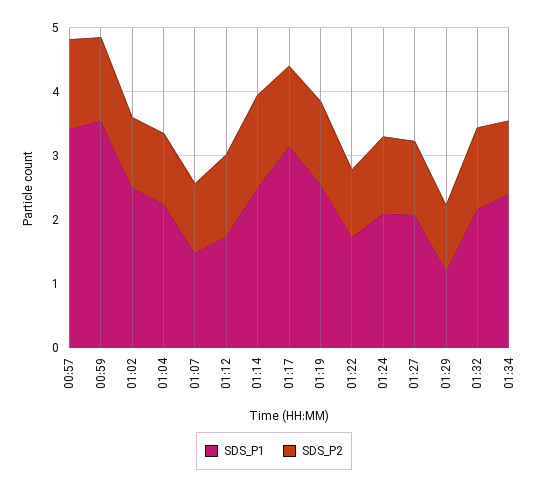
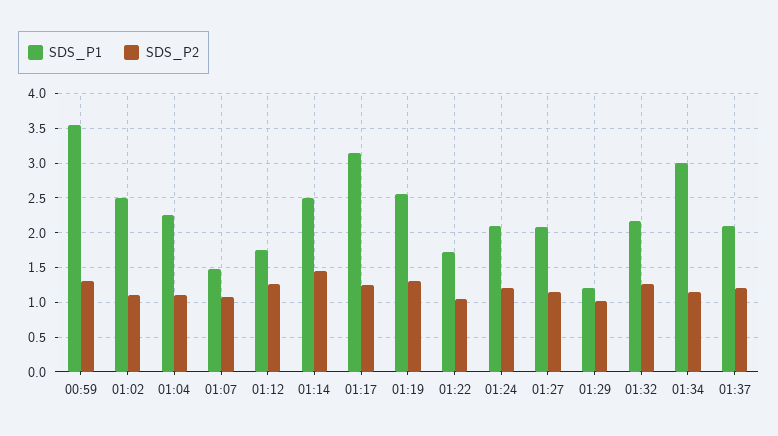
SDS_P1, 00:57: 3.4 -> none
SDS_P2, 00:57: 1.4 -> none
SDS_P1, 01:34: 2.4 -> 3
SDS_P1, 01:37: none -> 2.1
SDS_P2, 01:37: none -> 1.2

